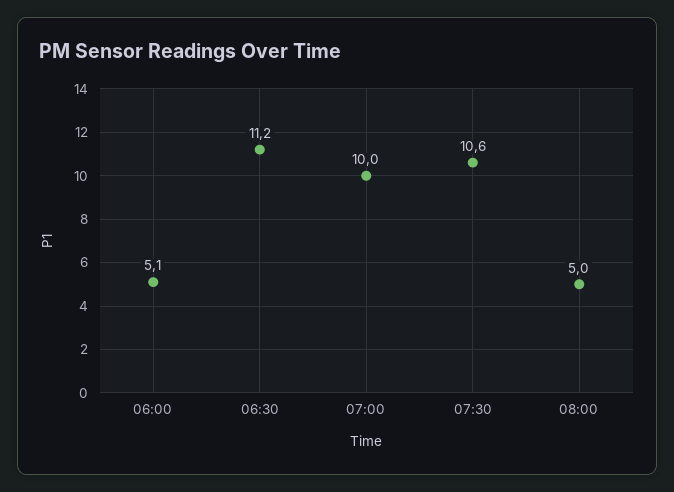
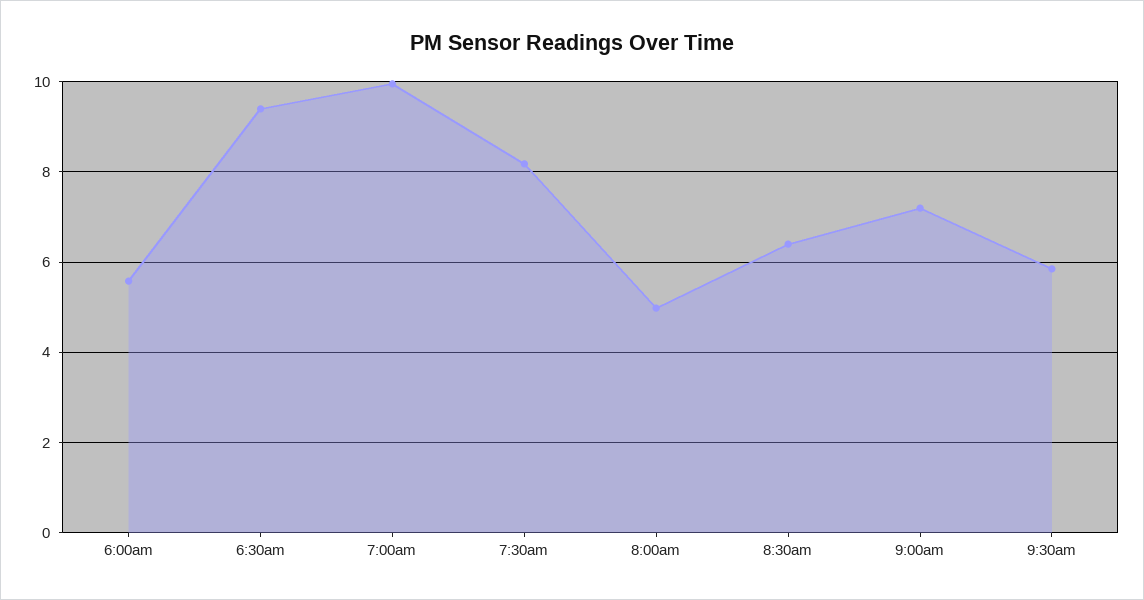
06:00: 5.1 -> 5.6
06:30: 11.2 -> 9.4
07:30: 10.6 -> 8.2
8:30am: none -> 6.4
9:00am: none -> 7.2
9:30am: none -> 5.8

